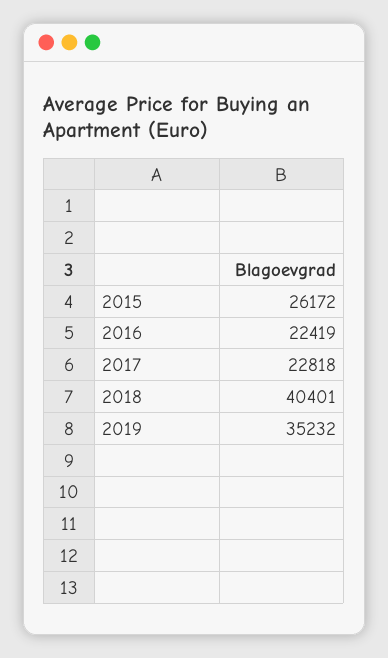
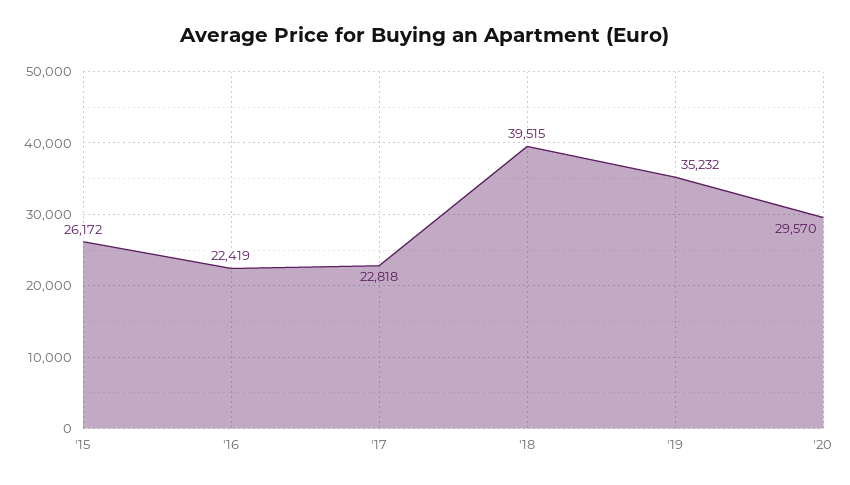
2018: 40401 -> 39515
'20: none -> 29570

